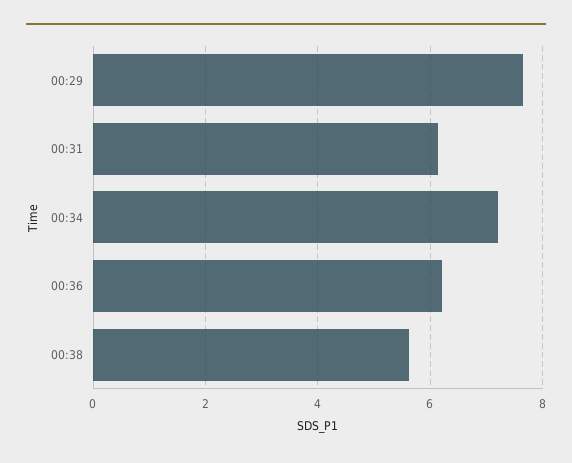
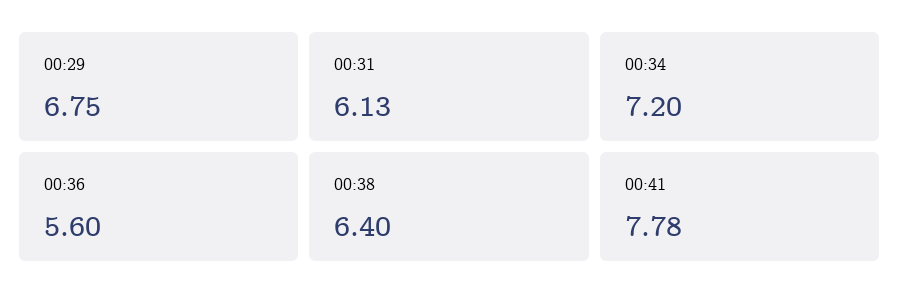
00:29: 7.6 -> 6.75
00:36: 6.2 -> 5.6
00:38: 5.6 -> 6.4
00:41: none -> 7.78

